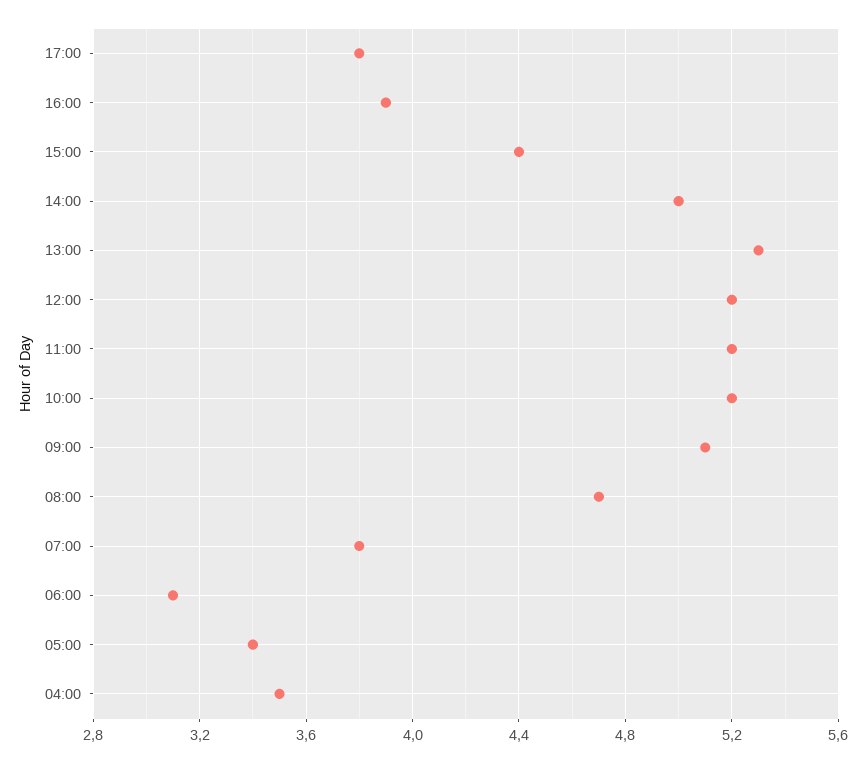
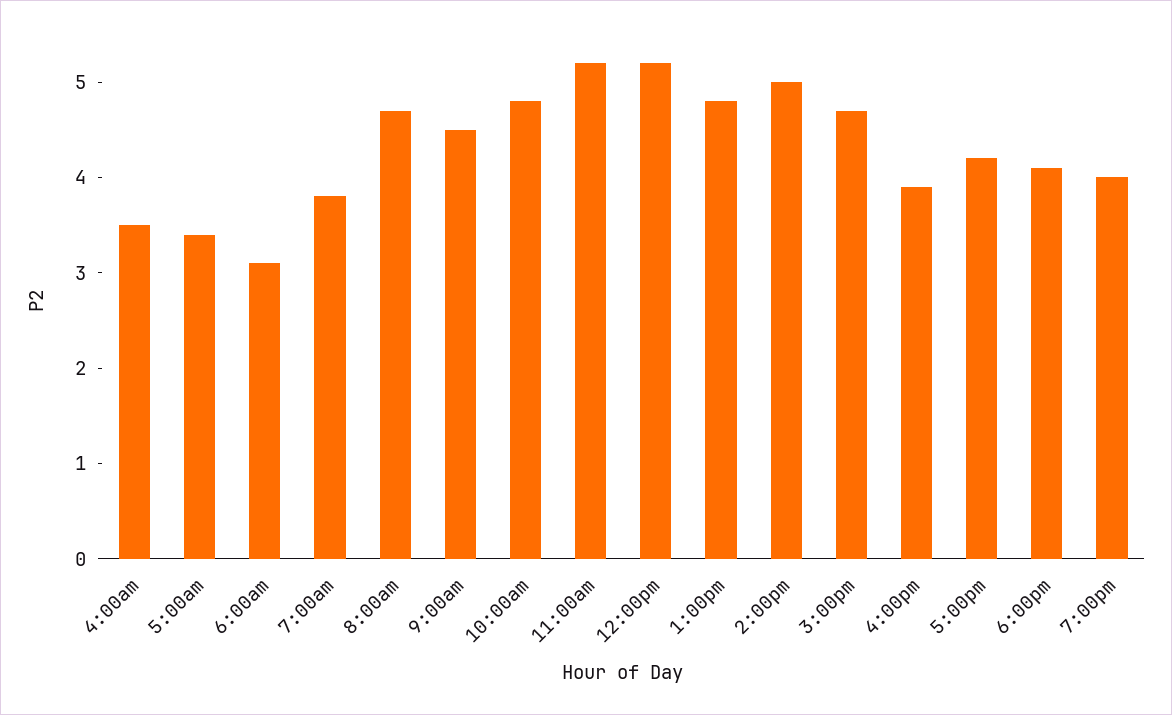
17:00: 3.8 -> 4.2
15:00: 4.4 -> 4.7
13:00: 5.3 -> 4.8
10:00: 5.2 -> 4.8
09:00: 5.1 -> 4.5
6:00pm: none -> 4.1
7:00pm: none -> 4

